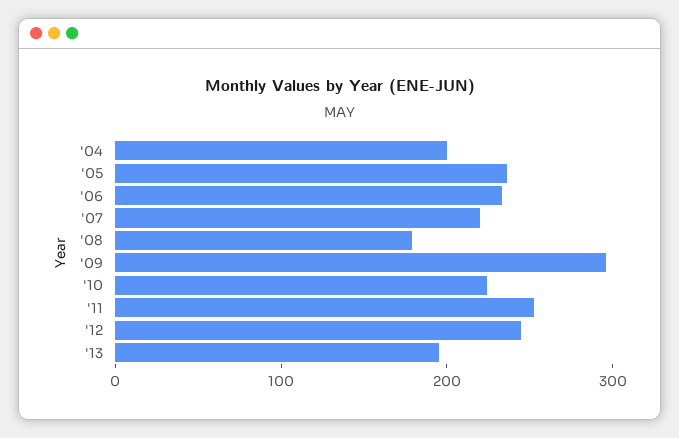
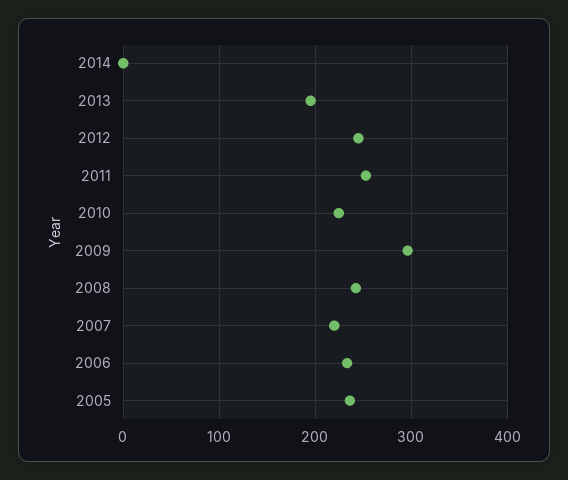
'04: 200 -> none
'08: 180 -> 240
2014: none -> 0

